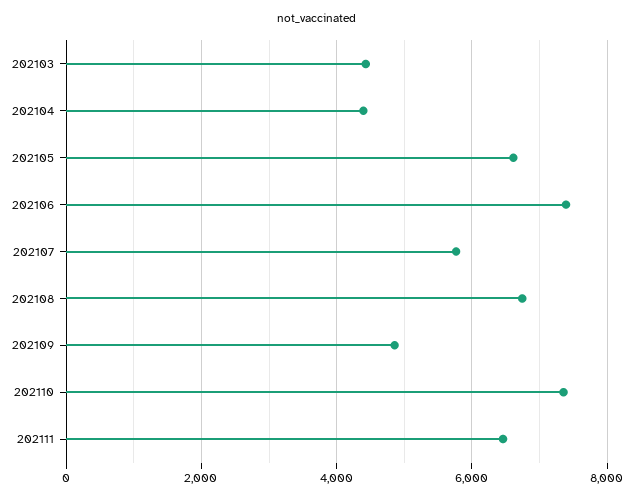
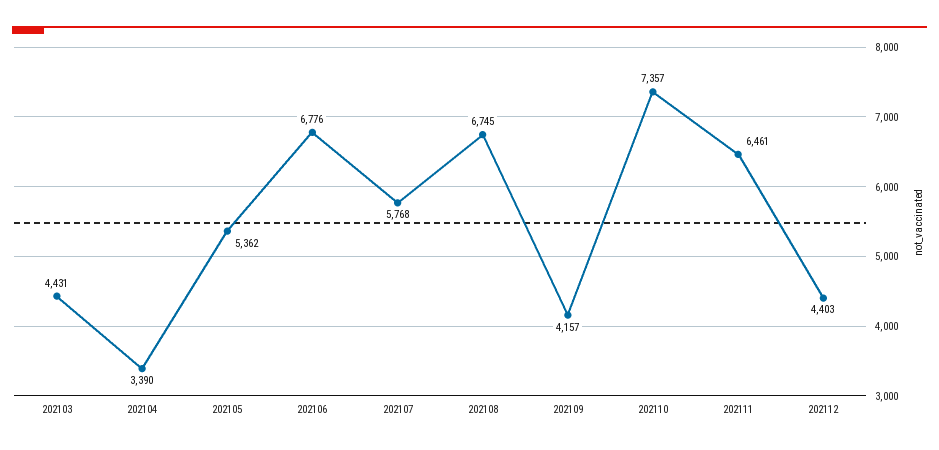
202104: 4400 -> 3390
202105: 6600 -> 5362
202106: 7400 -> 6776
202109: 4800 -> 4157
202112: none -> 4403

